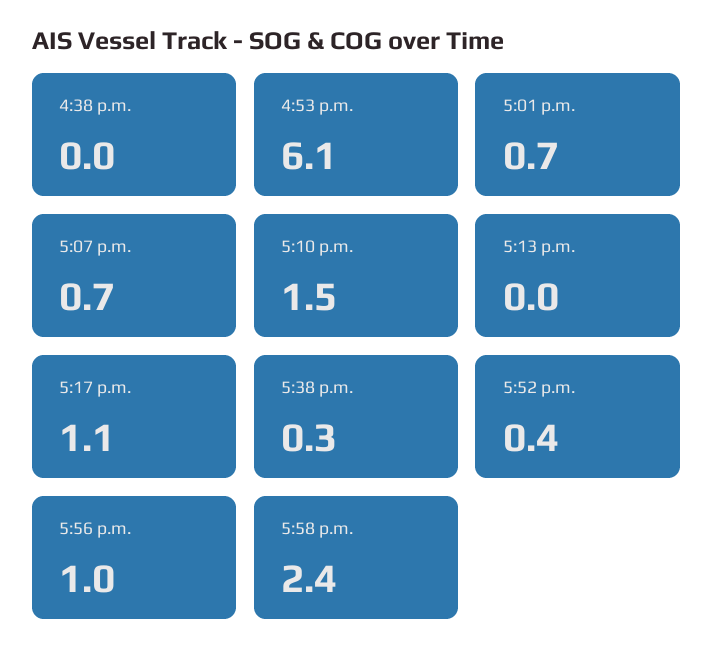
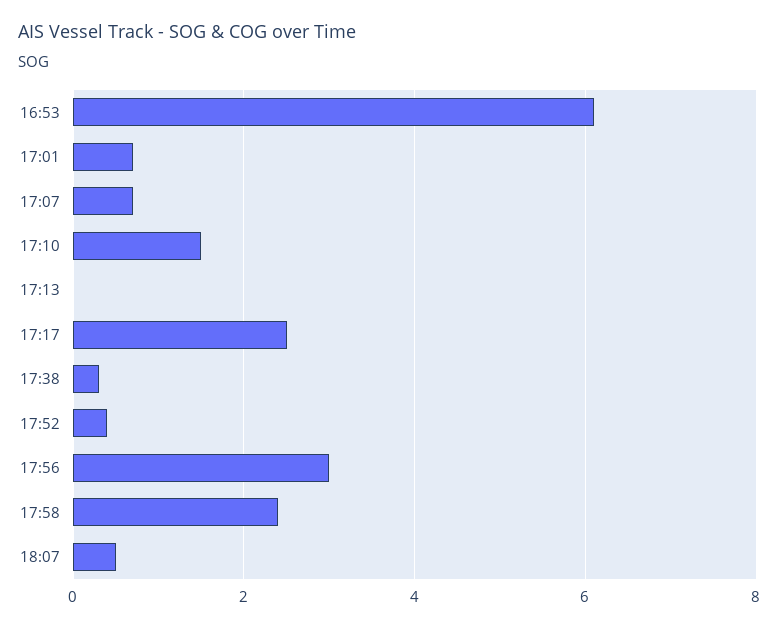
4:38 p.m.: 0 -> none
5:17 p.m.: 1.1 -> 2.5
5:56 p.m.: 1 -> 3
18:07: none -> 0.5

